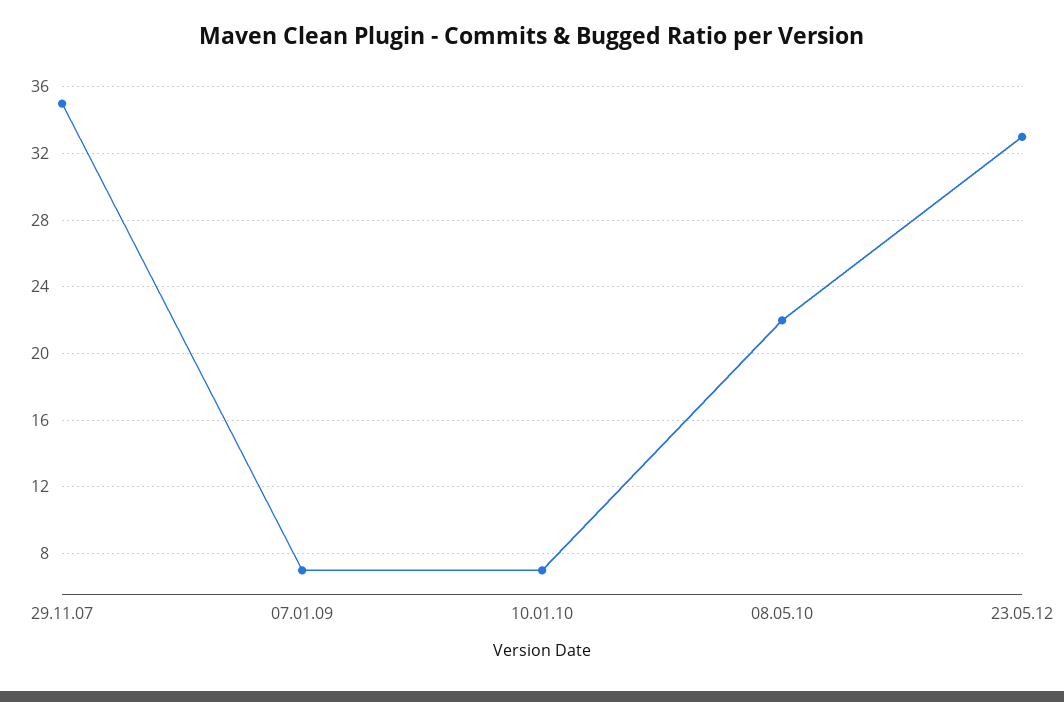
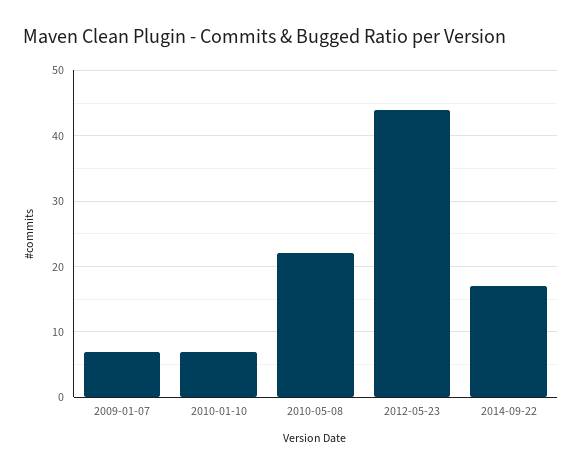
29.11.07: 35 -> none
23.05.12: 33 -> 44
2014-09-22: none -> 17

